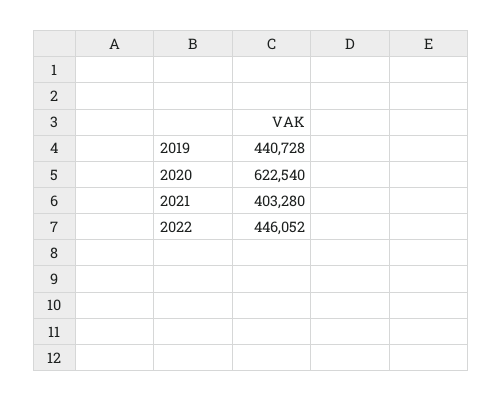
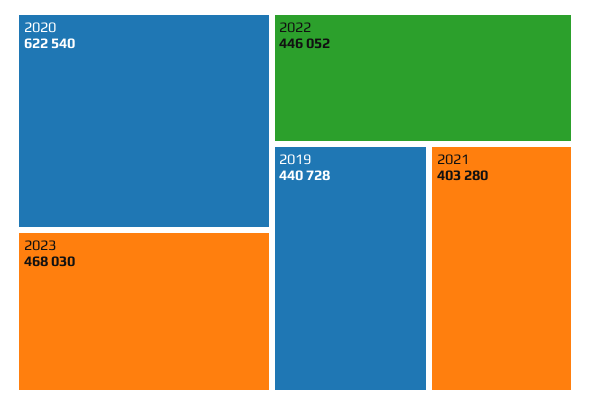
2023: none -> 468030

